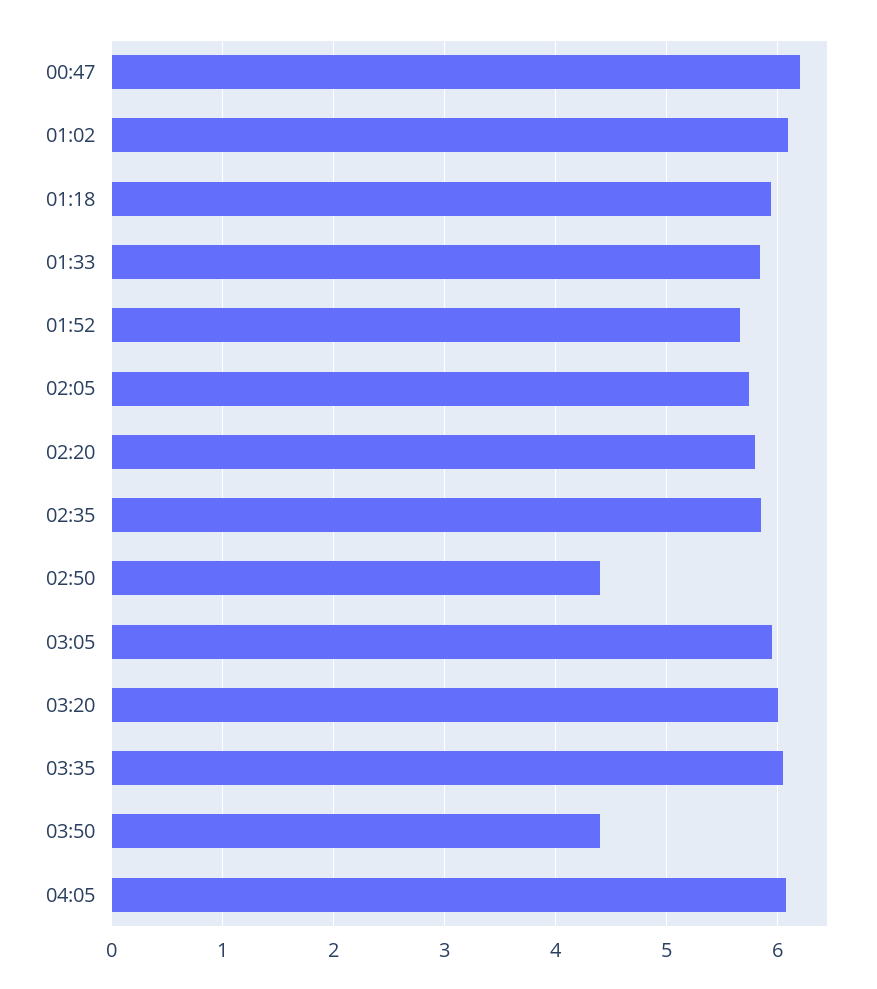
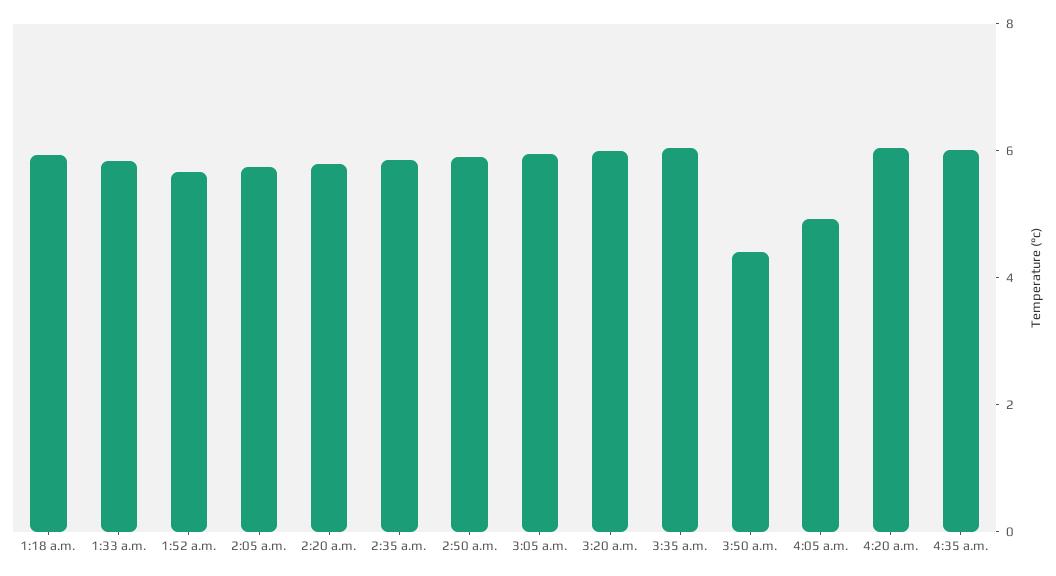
00:47: 6.2 -> none
01:02: 6.1 -> none
02:50: 4.4 -> 6
04:05: 6.1 -> 5
4:20 a.m.: none -> 6
4:35 a.m.: none -> 6

